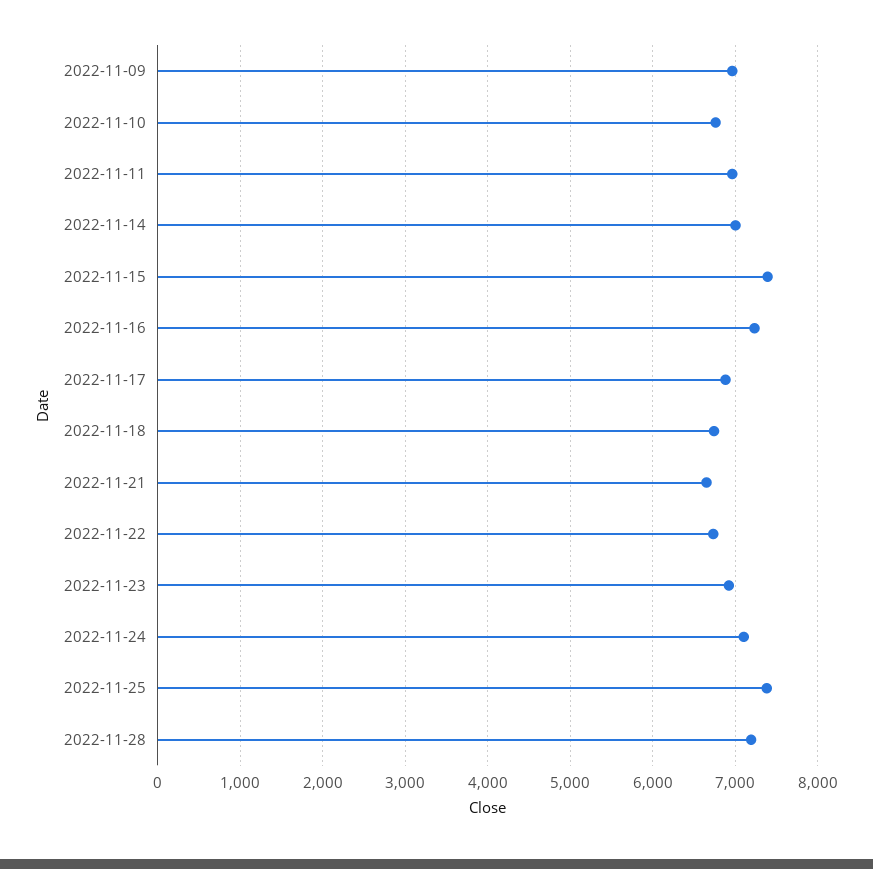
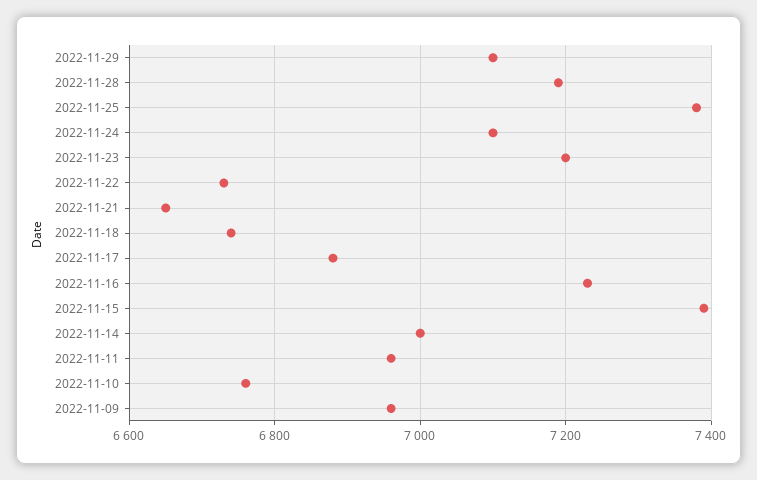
2022-11-23: 6900 -> 7200
2022-11-29: none -> 7100

